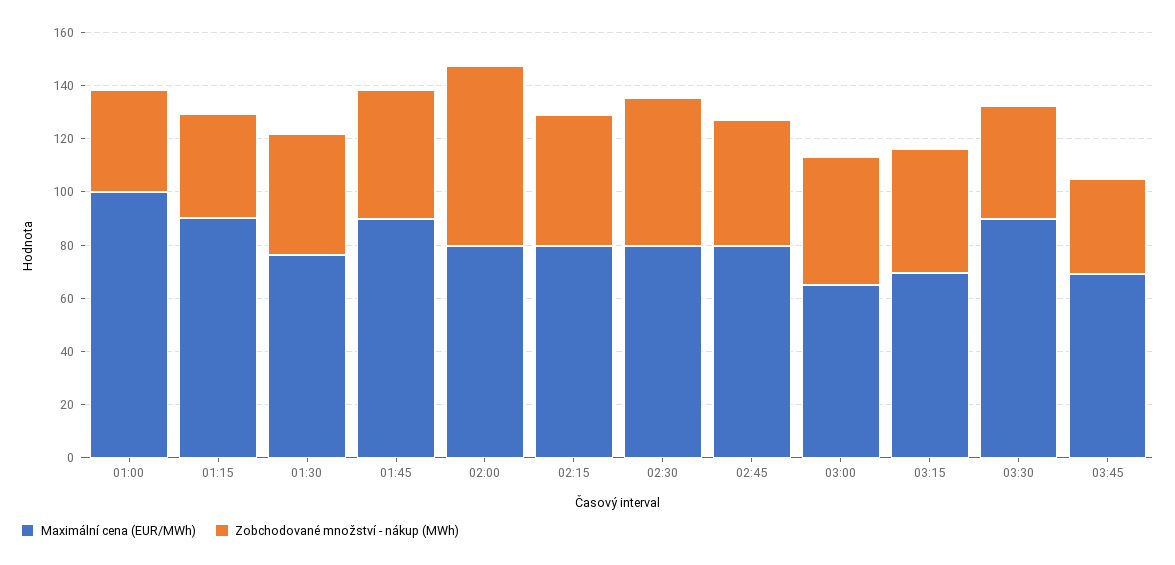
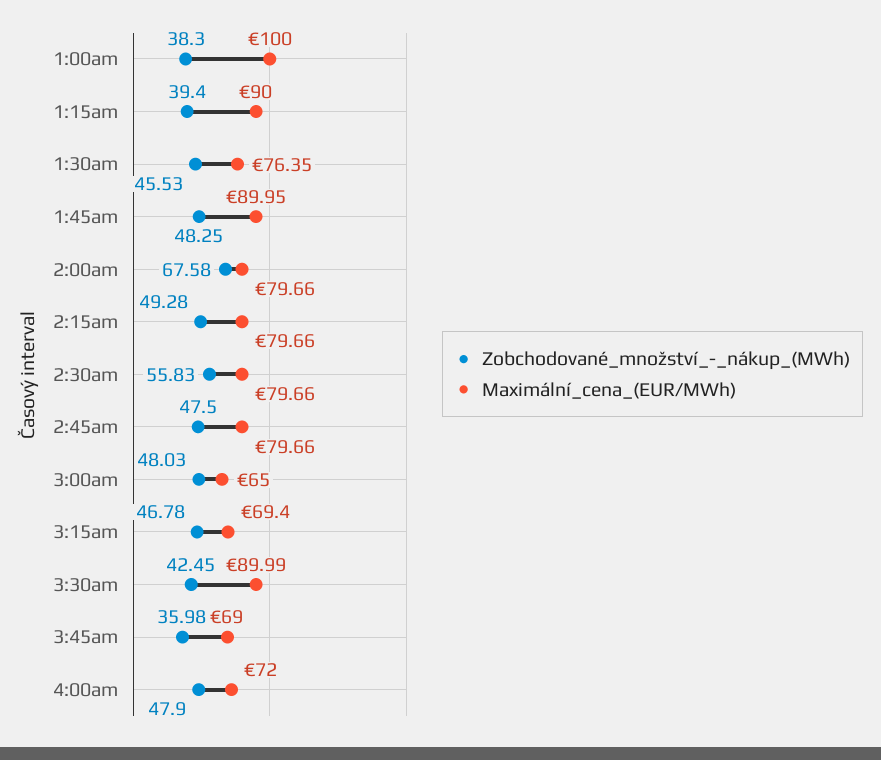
Zobchodované množství - nákup (MWh), 4:00am: none -> 47.9
Maximální cena (EUR/MWh), 4:00am: none -> 72

